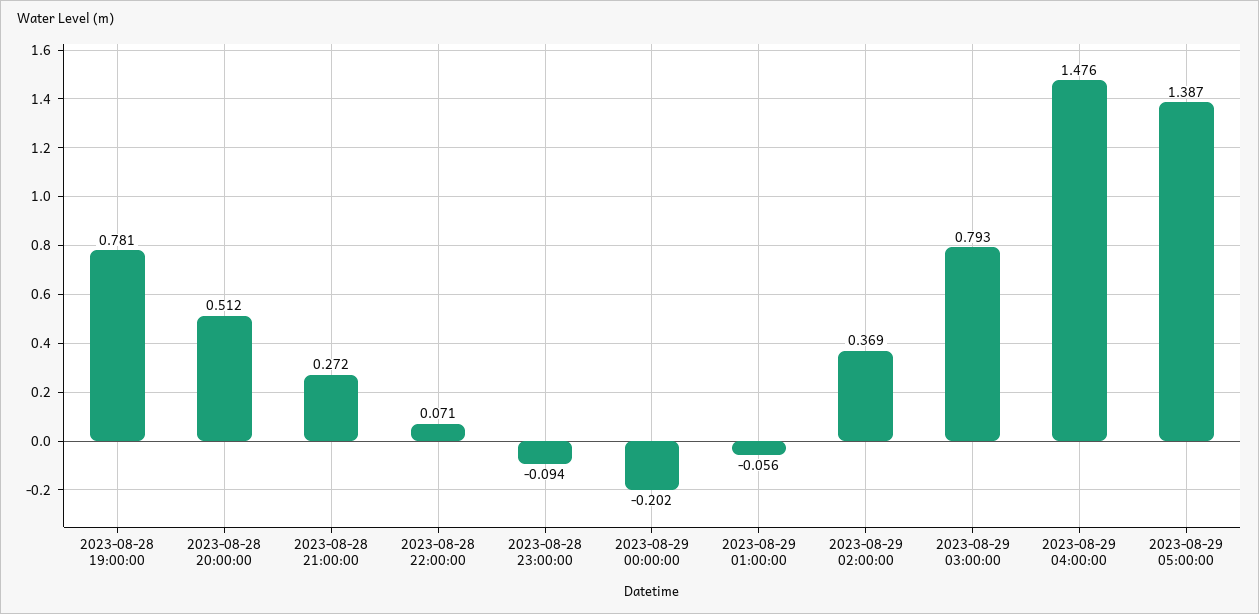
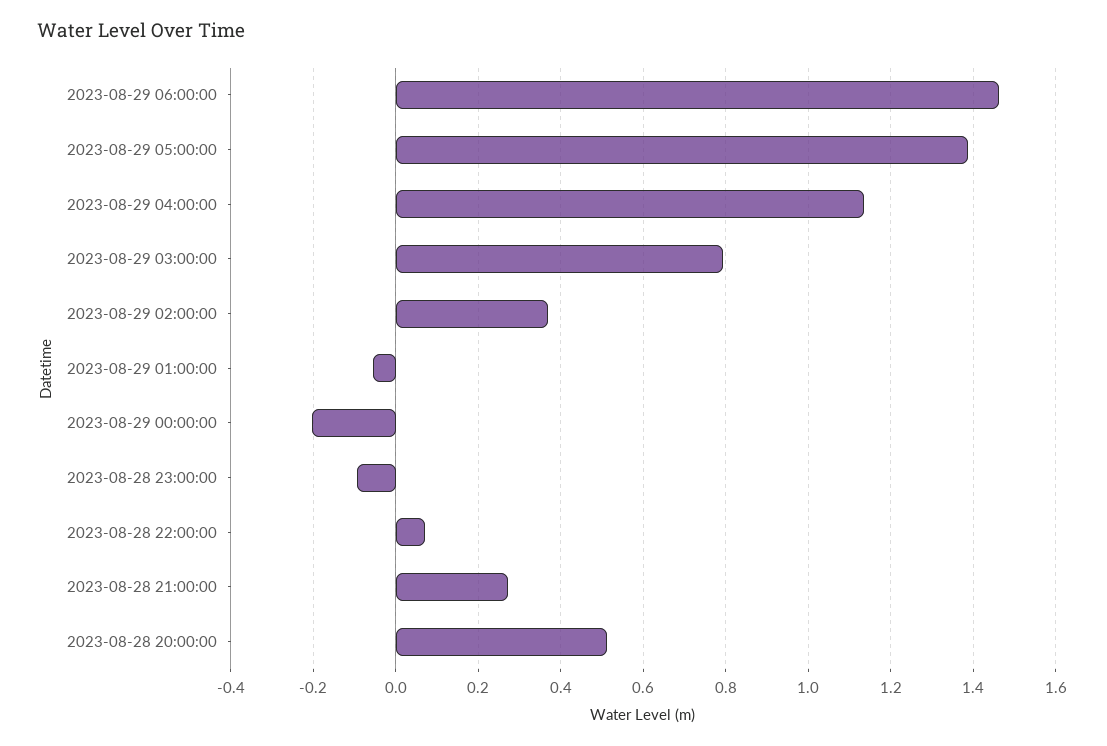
2023-08-28 19:00:00: 0.781 -> none
2023-08-29 04:00:00: 1.476 -> 1.14
2023-08-29 06:00:00: none -> 1.46

